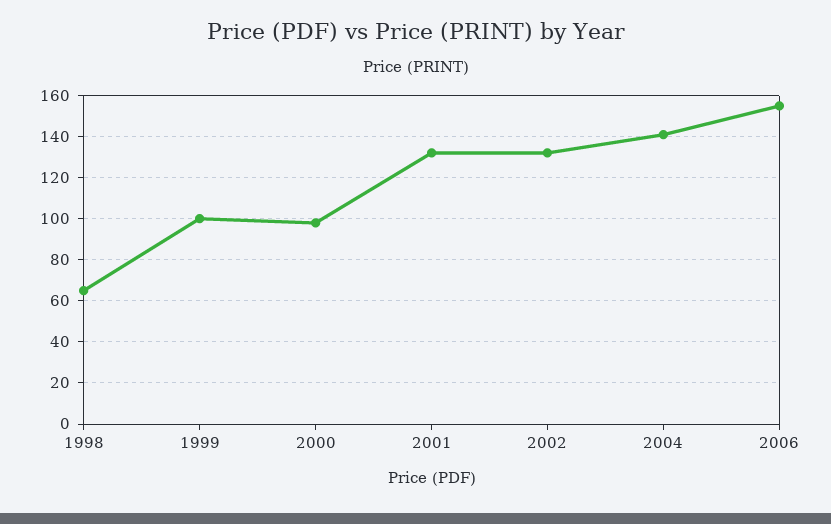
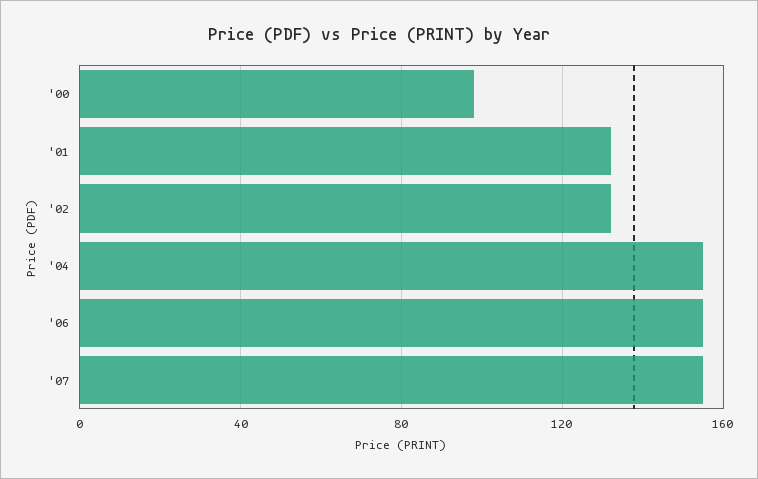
1998: 65 -> none
1999: 100 -> none
2004: 140 -> 155
'07: none -> 155

